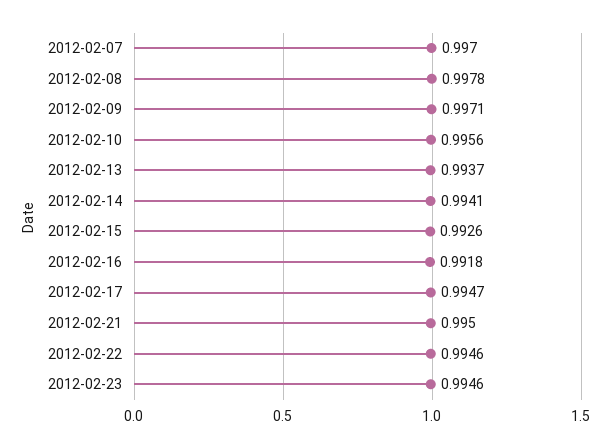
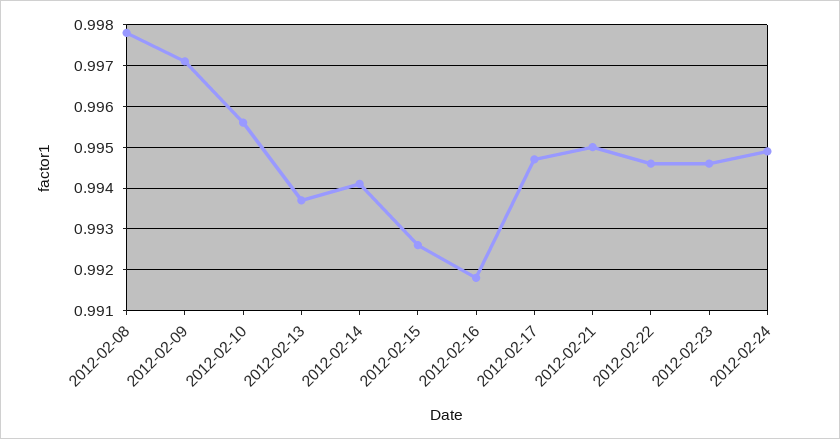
2012-02-07: 0.997 -> none
2012-02-24: none -> 0.995

